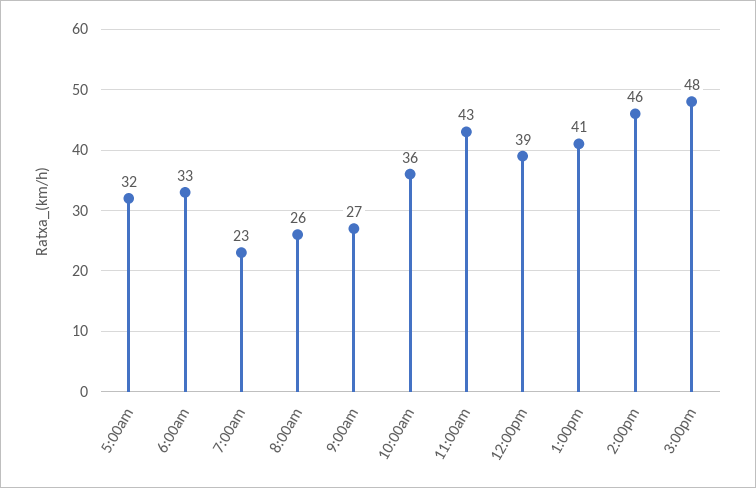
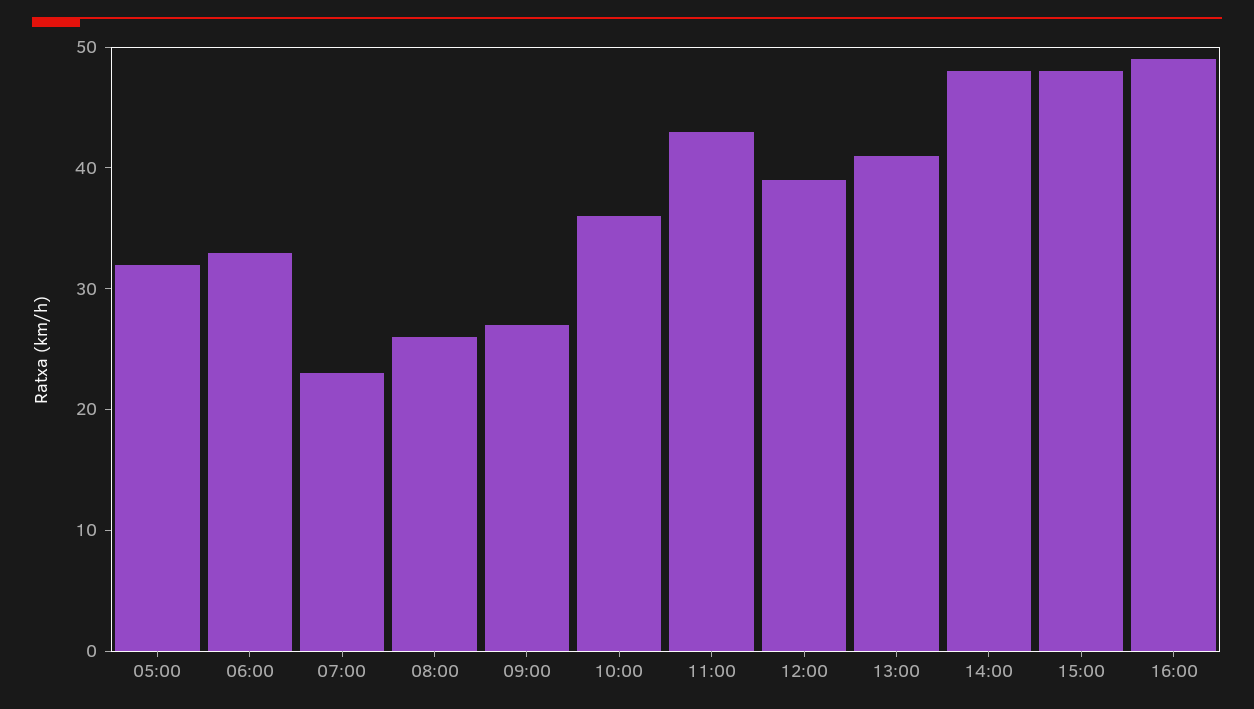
2:00pm: 46 -> 48
16:00: none -> 49

